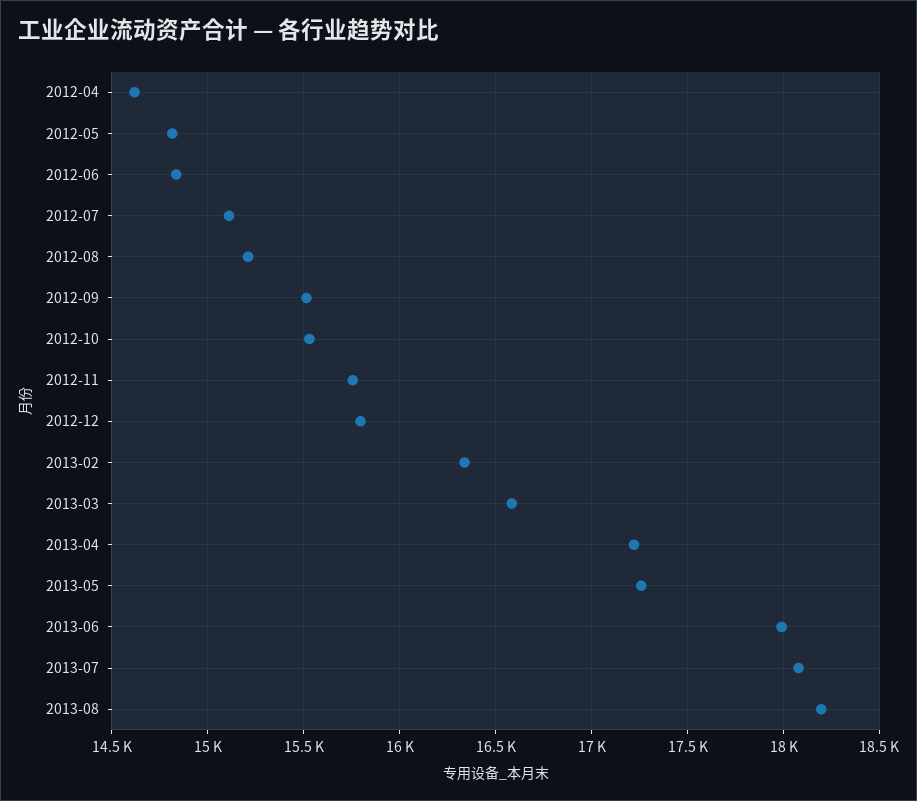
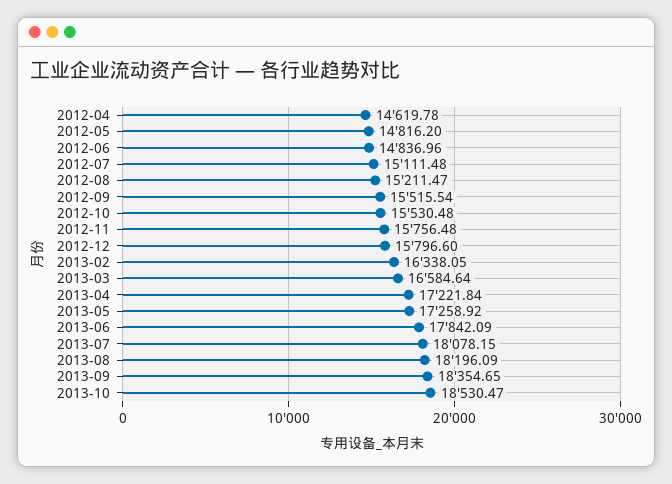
2013-06: 18000 -> 17842.09
2013-09: none -> 18354.65
2013-10: none -> 18530.47

